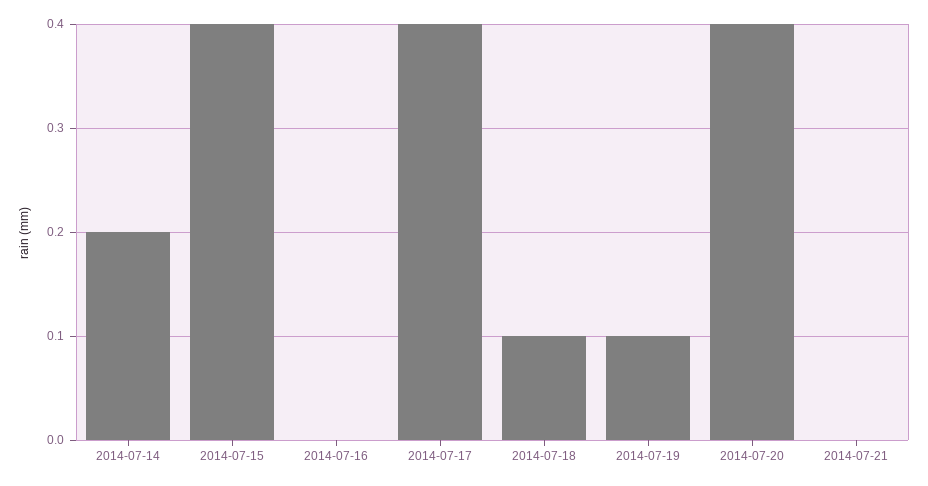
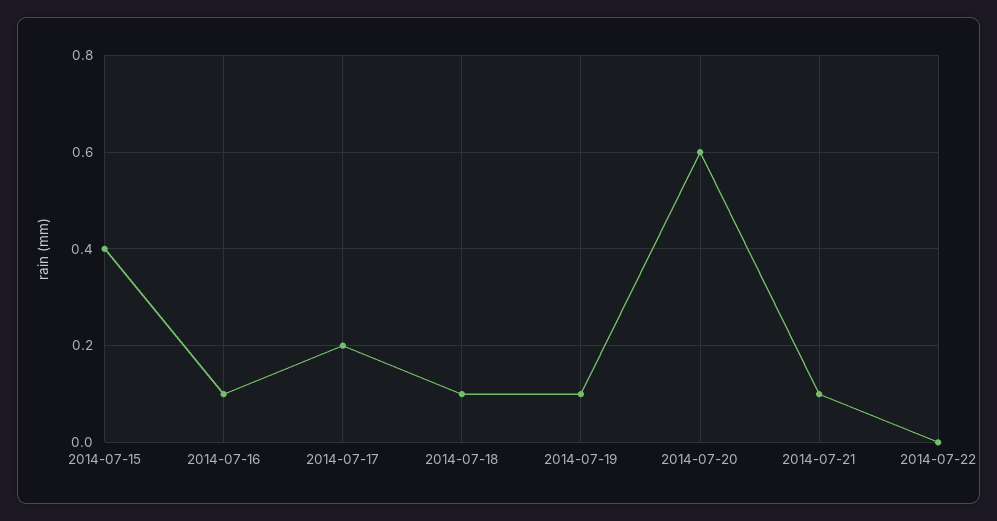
2014-07-14: 0.2 -> none
2014-07-16: 0 -> 0.1
2014-07-17: 0.4 -> 0.2
2014-07-20: 0.4 -> 0.6
2014-07-21: 0 -> 0.1
2014-07-22: none -> 0

